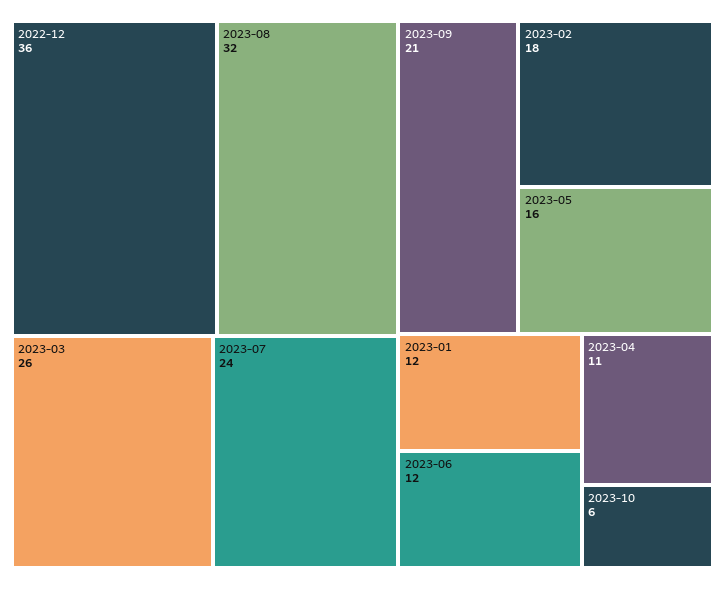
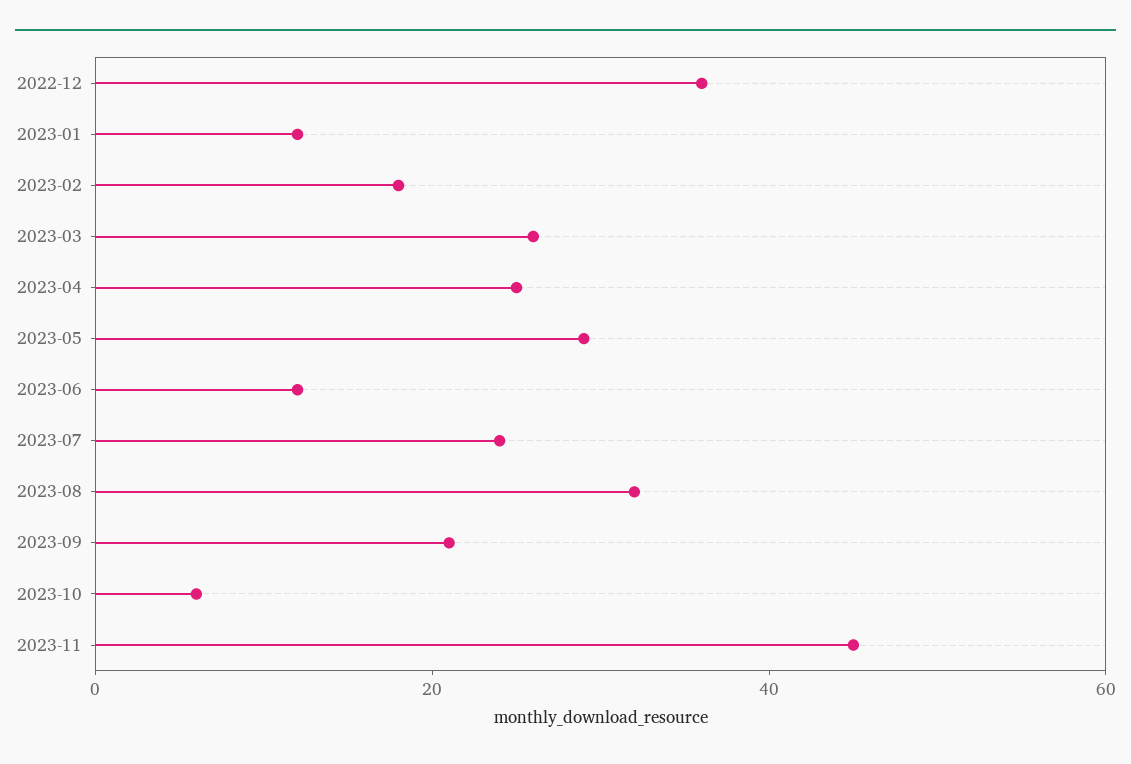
2023-05: 16 -> 30
2023-04: 11 -> 25
2023-11: none -> 45

